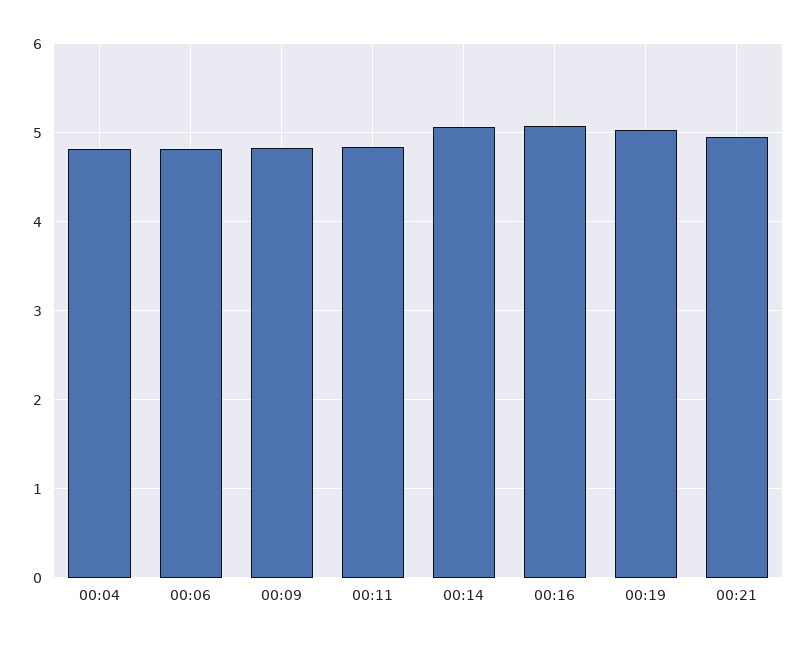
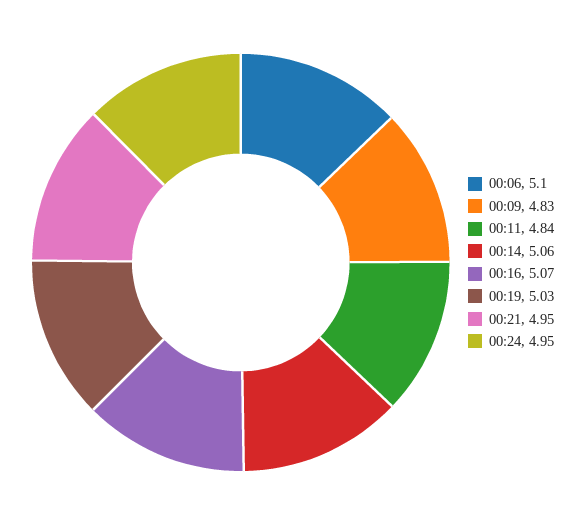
00:04: 4.8 -> none
00:06: 4.8 -> 5.1
00:24: none -> 4.95

